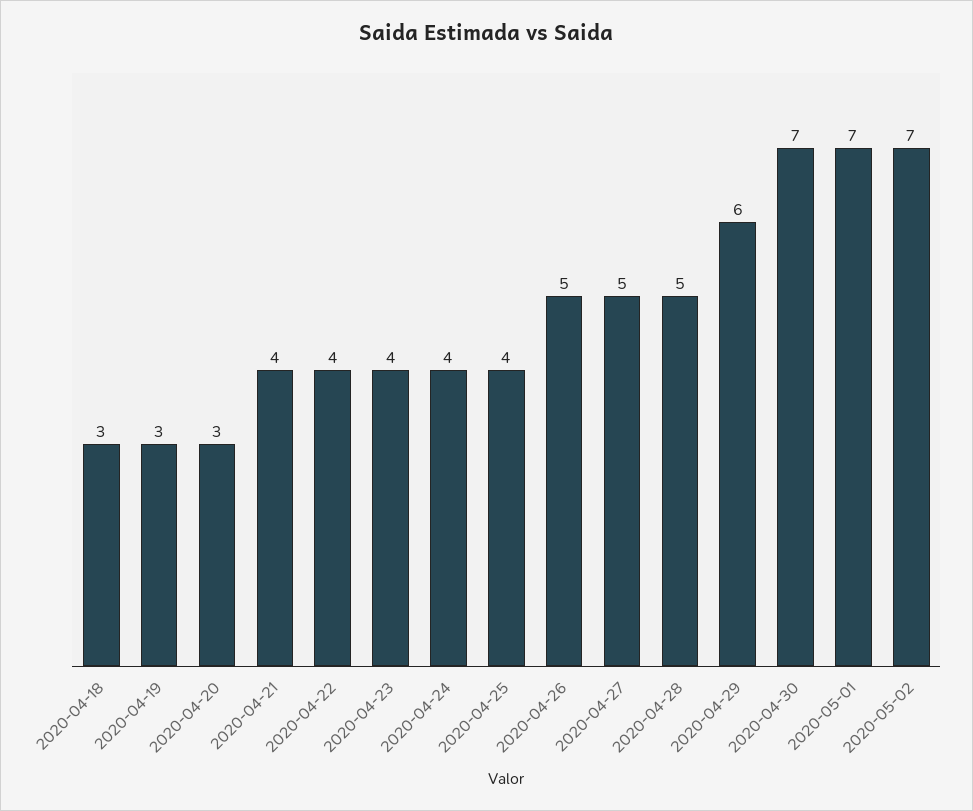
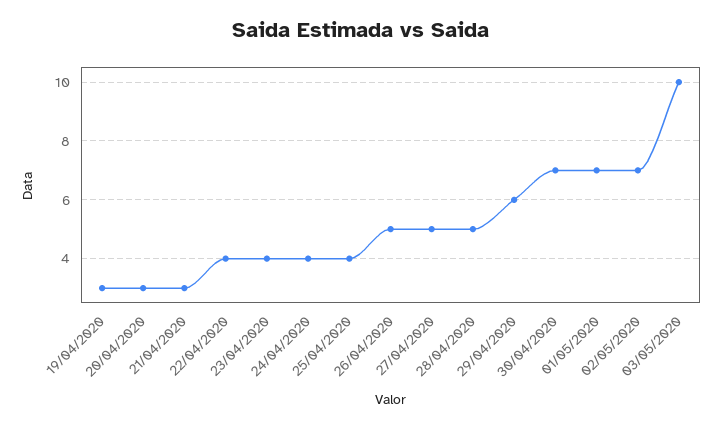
2020-04-18: 3 -> none
2020-04-21: 4 -> 3
03/05/2020: none -> 10

